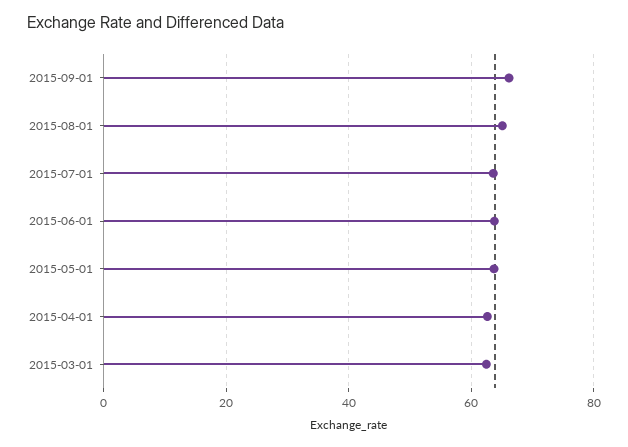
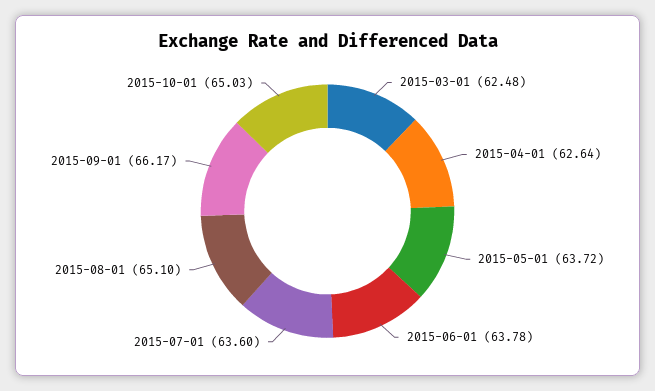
2015-10-01: none -> 65.03

